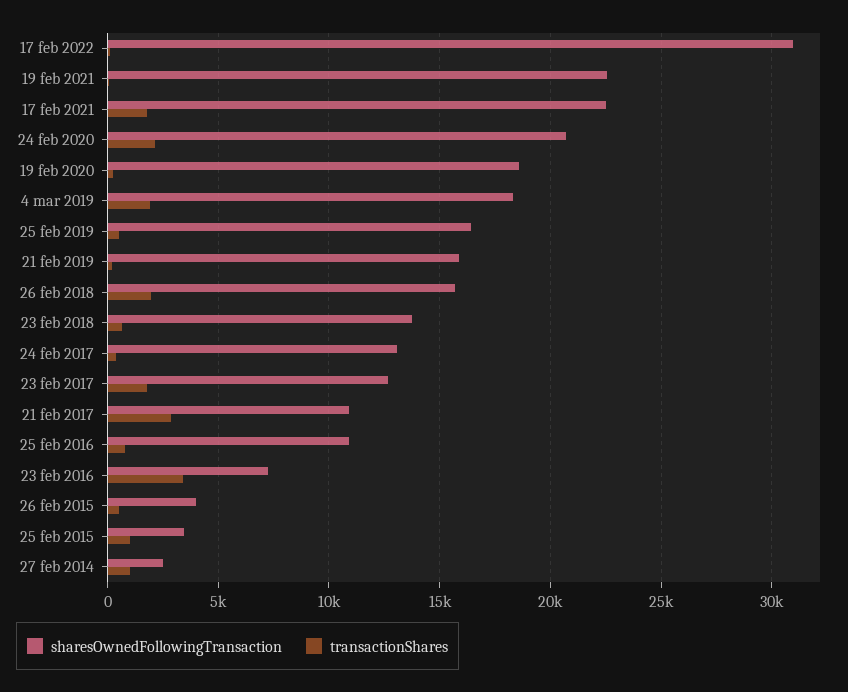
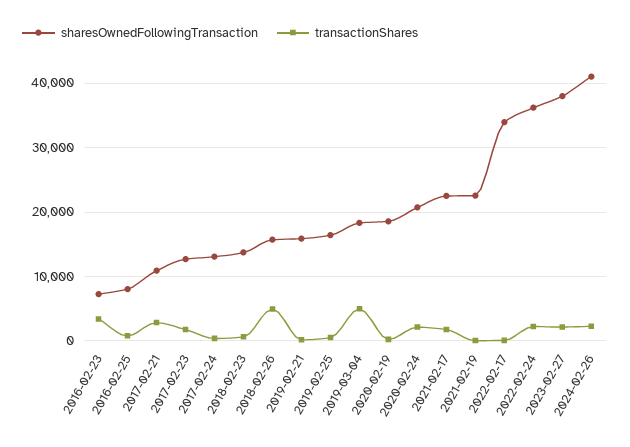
sharesOwnedFollowingTransaction, 17 feb 2022: 31000 -> 34000
transactionShares, 4 mar 2019: 2000 -> 5000
transactionShares, 26 feb 2018: 2000 -> 5000
sharesOwnedFollowingTransaction, 25 feb 2016: 11000 -> 8000
sharesOwnedFollowingTransaction, 26 feb 2015: 4000 -> none
transactionShares, 26 feb 2015: 500 -> none
sharesOwnedFollowingTransaction, 25 feb 2015: 3500 -> none
transactionShares, 25 feb 2015: 1000 -> none
sharesOwnedFollowingTransaction, 27 feb 2014: 2500 -> none
transactionShares, 27 feb 2014: 1000 -> none
sharesOwnedFollowingTransaction, 2022-02-24: none -> 36000
transactionShares, 2022-02-24: none -> 2000
sharesOwnedFollowingTransaction, 2023-02-27: none -> 38000
transactionShares, 2023-02-27: none -> 2000
sharesOwnedFollowingTransaction, 2024-02-26: none -> 41000
transactionShares, 2024-02-26: none -> 2000

